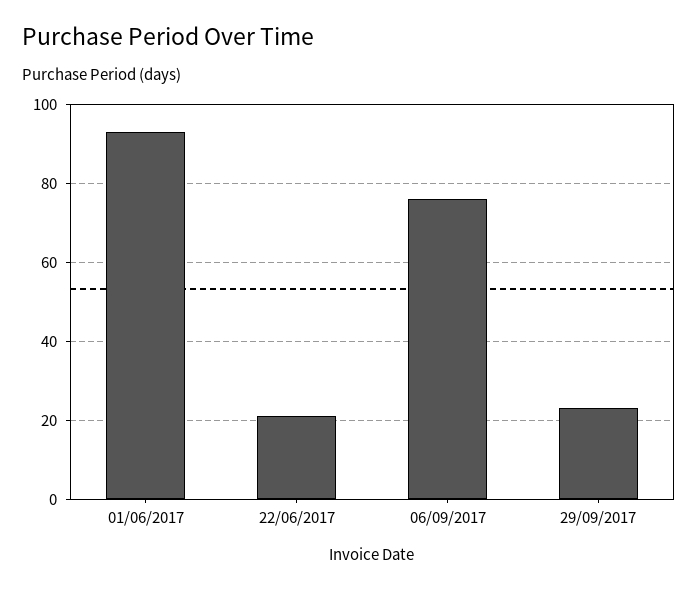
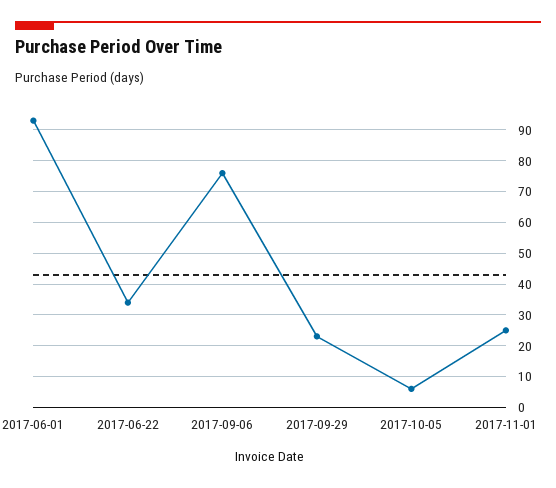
22/06/2017: 20 -> 35
2017-10-05: none -> 5
2017-11-01: none -> 25

